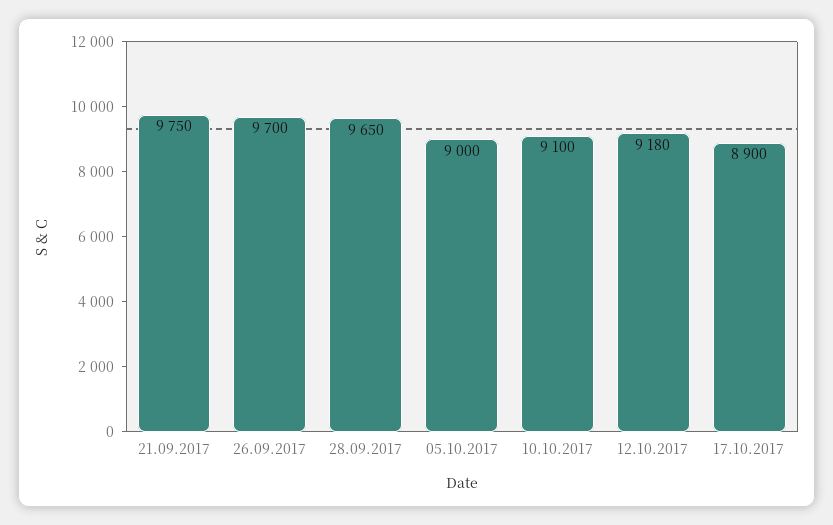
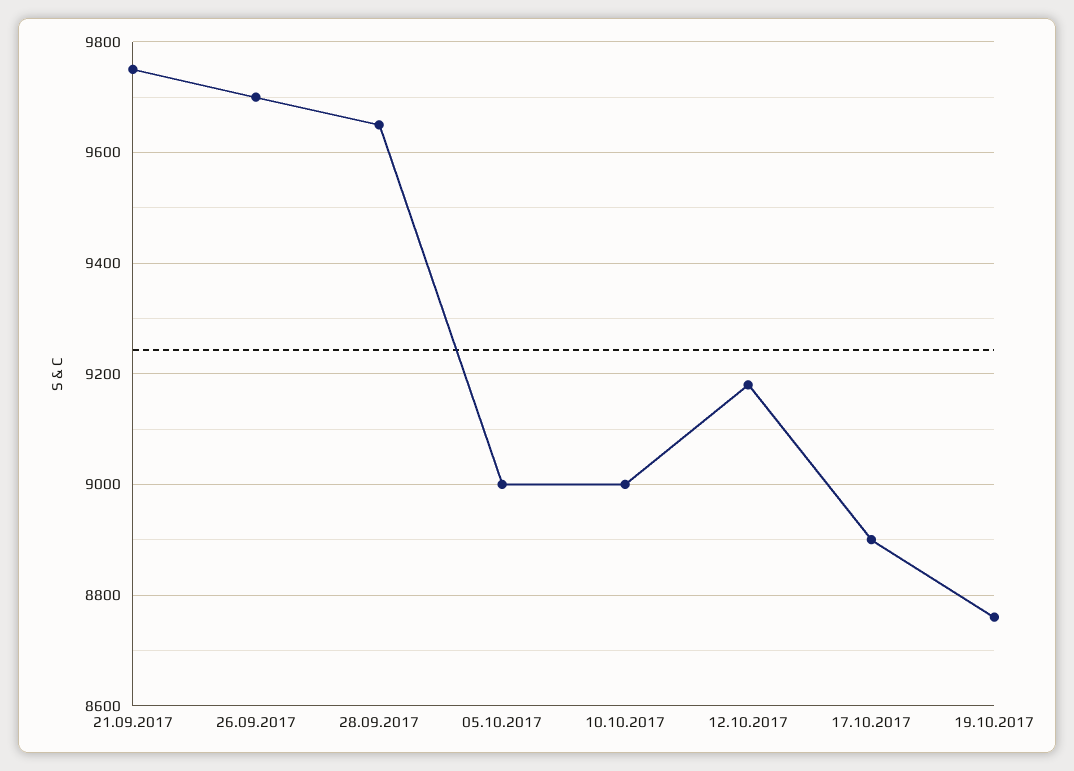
10.10.2017: 9100 -> 9000
19.10.2017: none -> 8760

